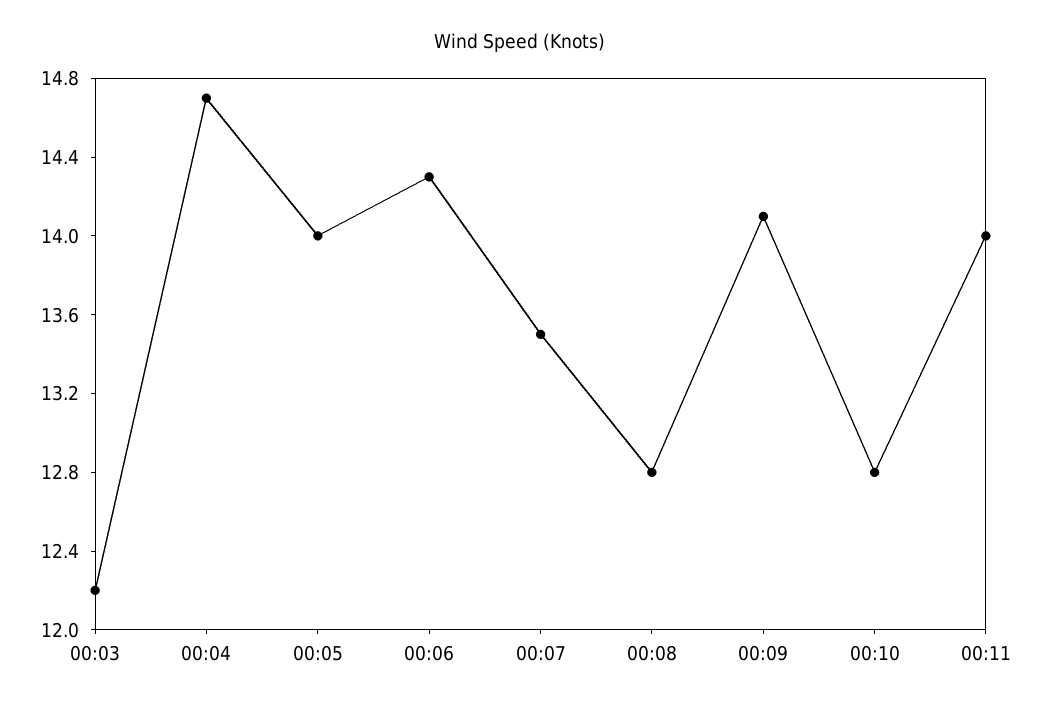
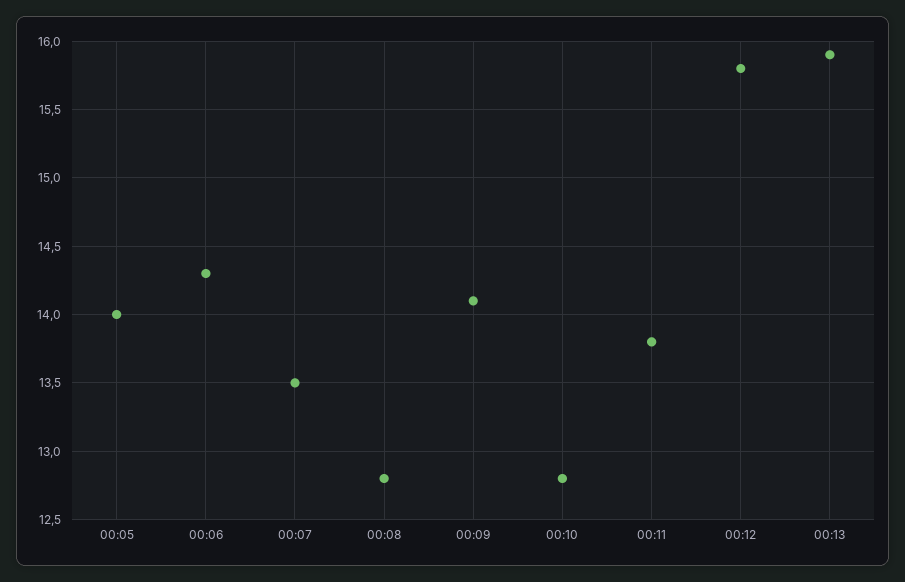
00:03: 12.2 -> none
00:04: 14.7 -> none
00:11: 14 -> 13.8
00:12: none -> 15.8
00:13: none -> 15.9

